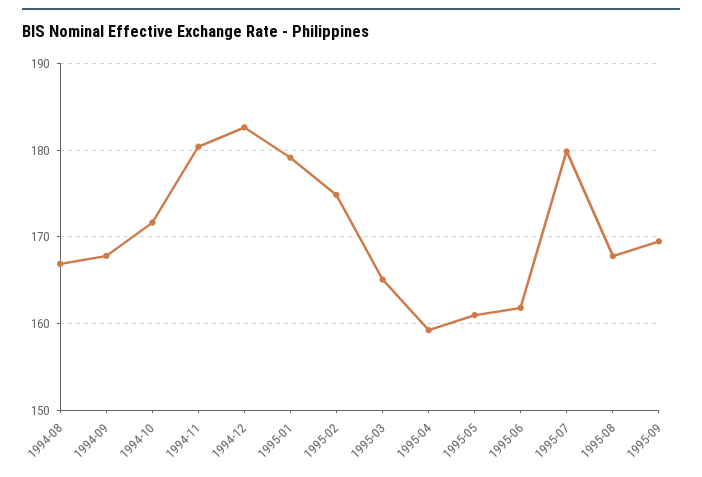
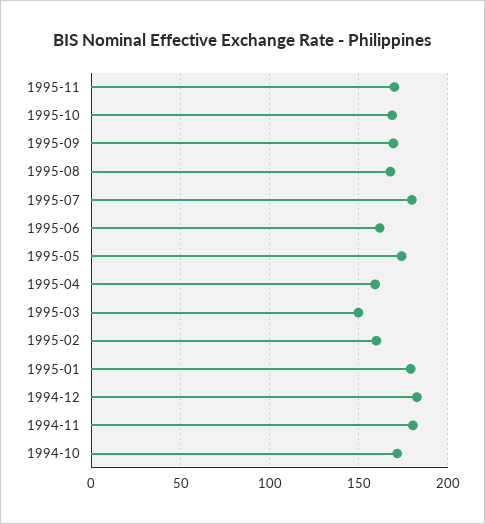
1994-08: 167 -> none
1994-09: 168 -> none
1995-02: 175 -> 160
1995-03: 165 -> 150
1995-05: 161 -> 175
1995-11: none -> 170
1995-10: none -> 170

